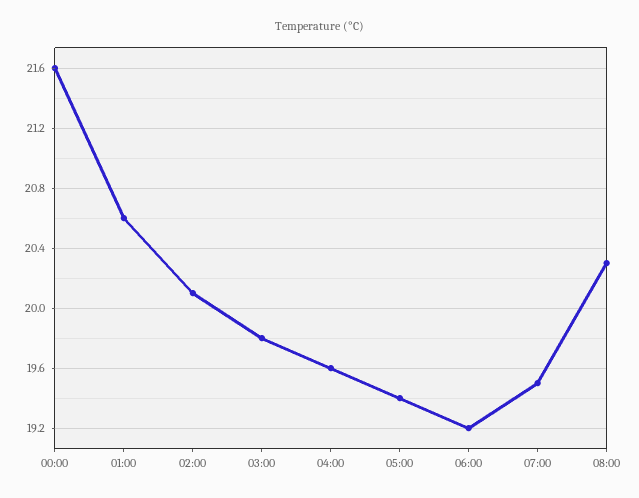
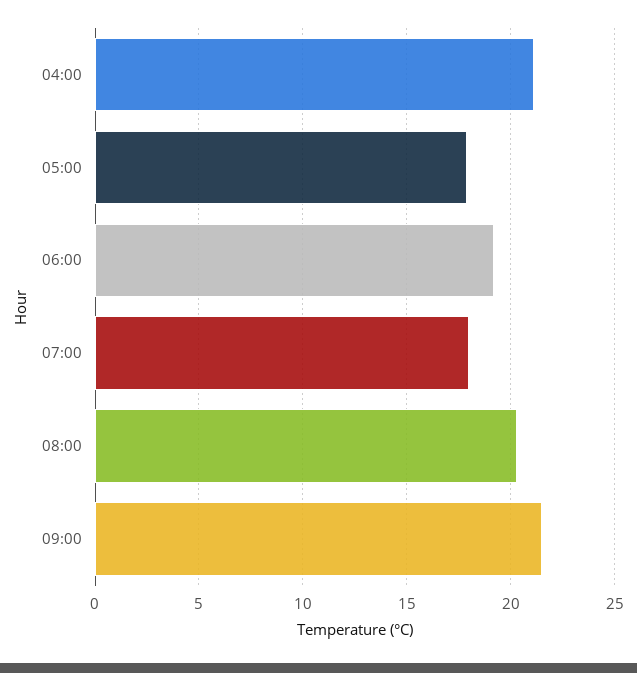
00:00: 21.6 -> none
01:00: 20.6 -> none
02:00: 20.1 -> none
03:00: 19.8 -> none
04:00: 19.6 -> 21
05:00: 19.4 -> 18
07:00: 19.5 -> 18
09:00: none -> 21.5

